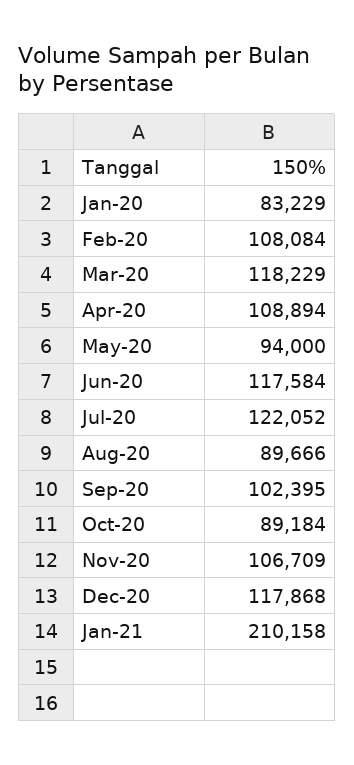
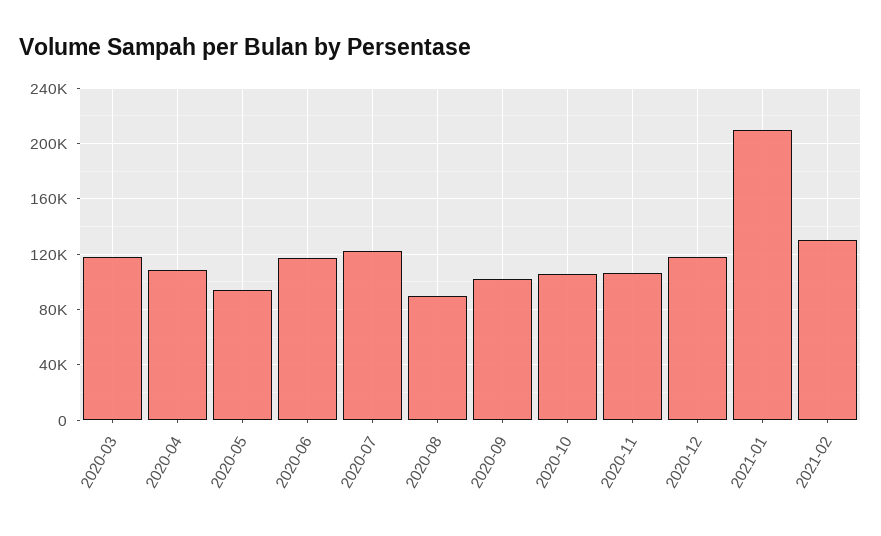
Jan-20: 83229 -> none
Feb-20: 108084 -> none
Oct-20: 89184 -> 105000
2021-02: none -> 130000

